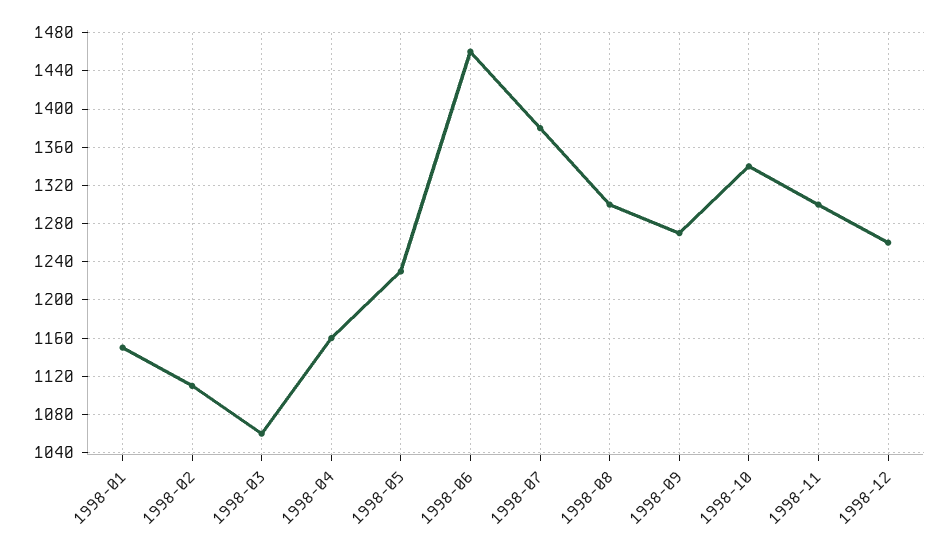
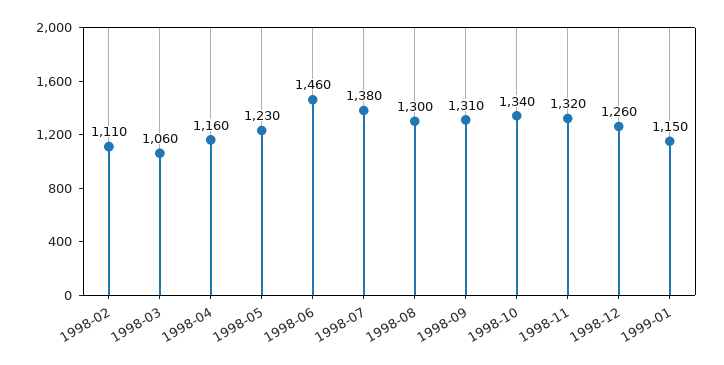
1998-01: 1150 -> none
1998-09: 1270 -> 1310
1998-11: 1300 -> 1320
1999-01: none -> 1150

